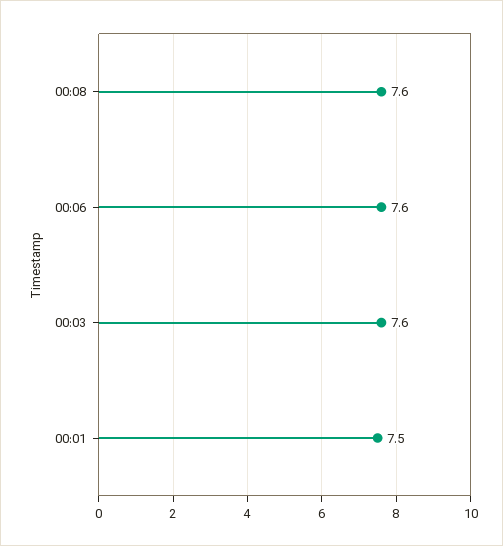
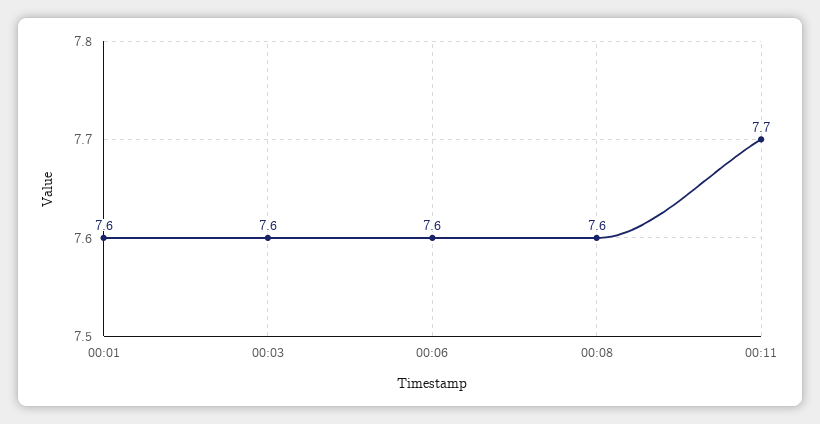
00:01: 7.5 -> 7.6
00:11: none -> 7.7

